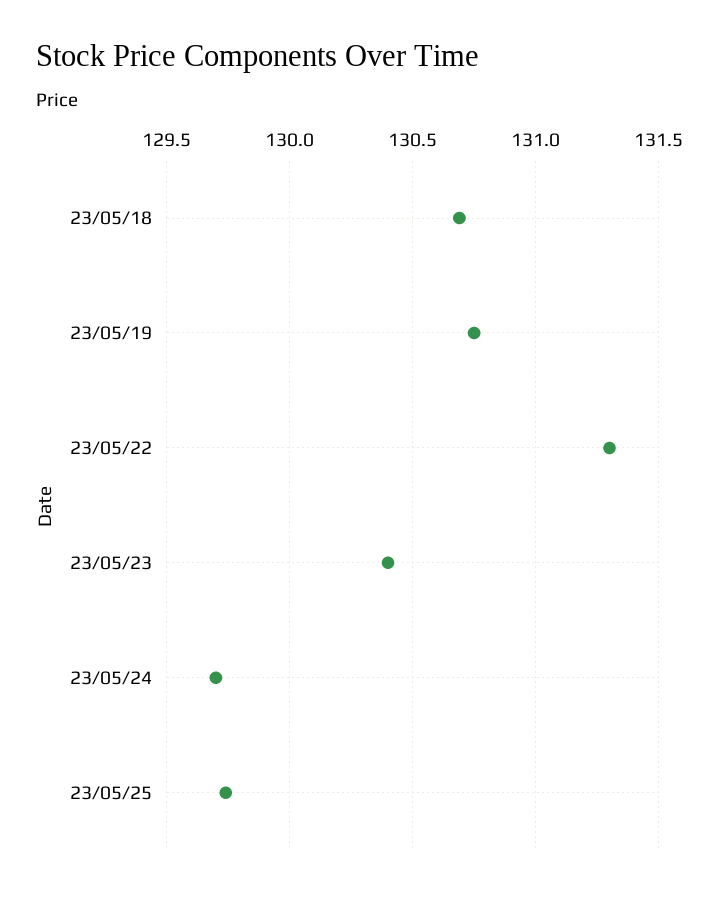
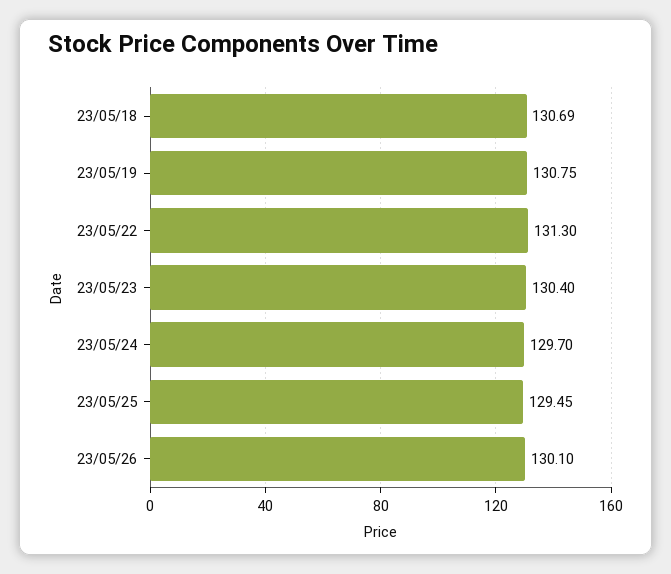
23/05/25: 129.75 -> 129.45
23/05/26: none -> 130.1

